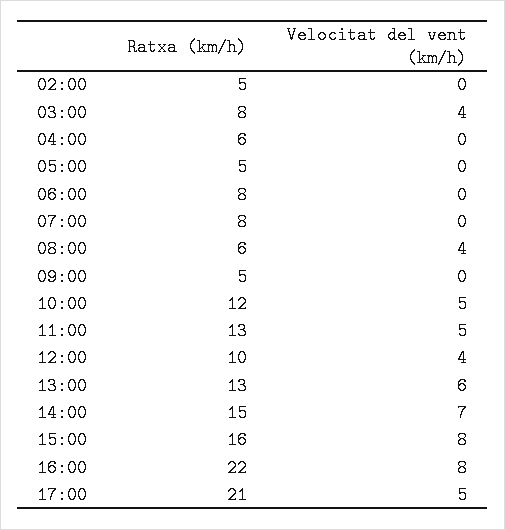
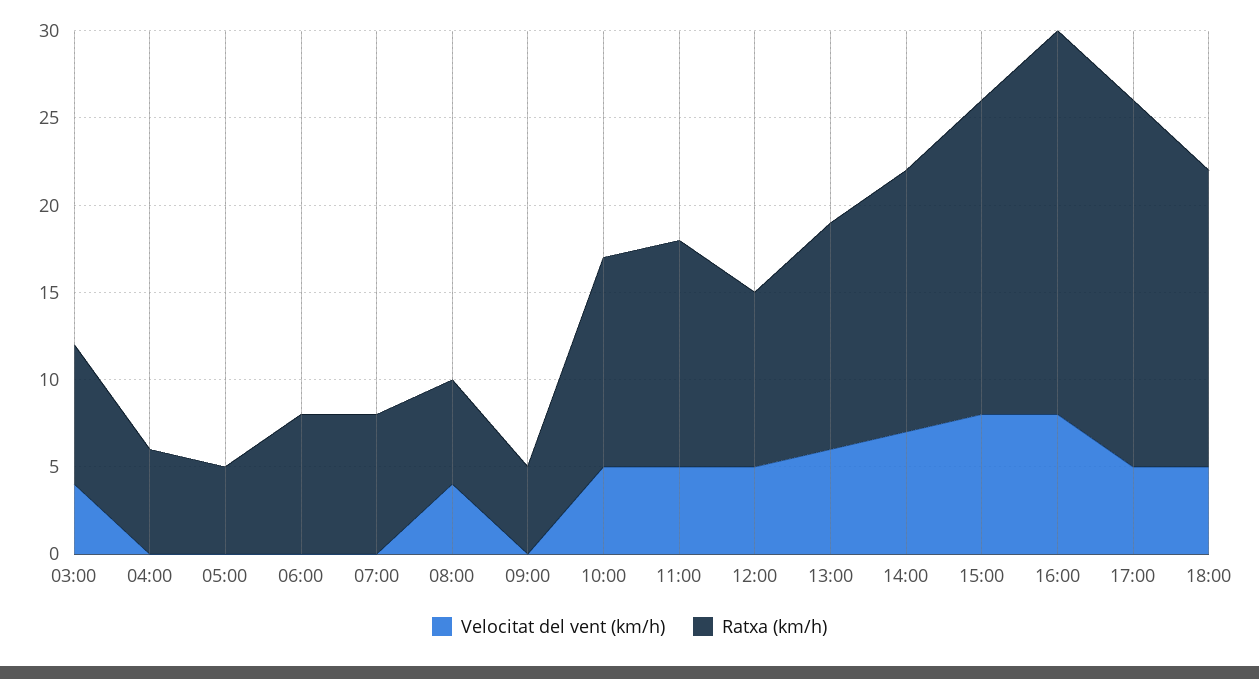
Ratxa (km/h), 02:00: 5 -> none
Velocitat del vent (km/h), 02:00: 0 -> none
Velocitat del vent (km/h), 12:00: 4 -> 5
Ratxa (km/h), 15:00: 16 -> 18
Velocitat del vent (km/h), 18:00: none -> 5
Ratxa (km/h), 18:00: none -> 17

